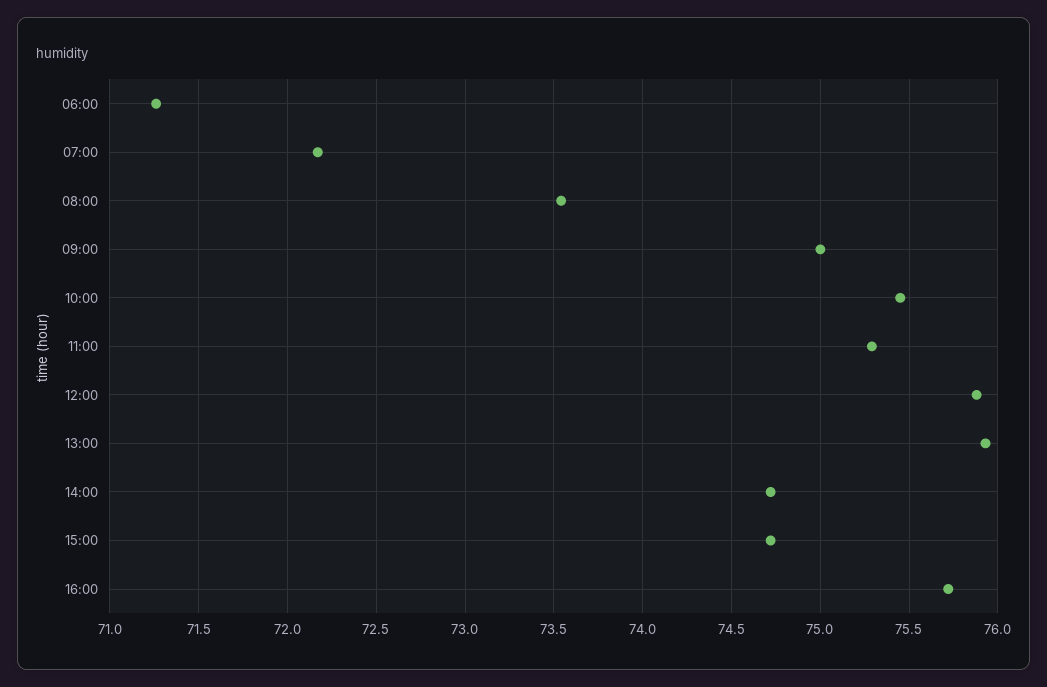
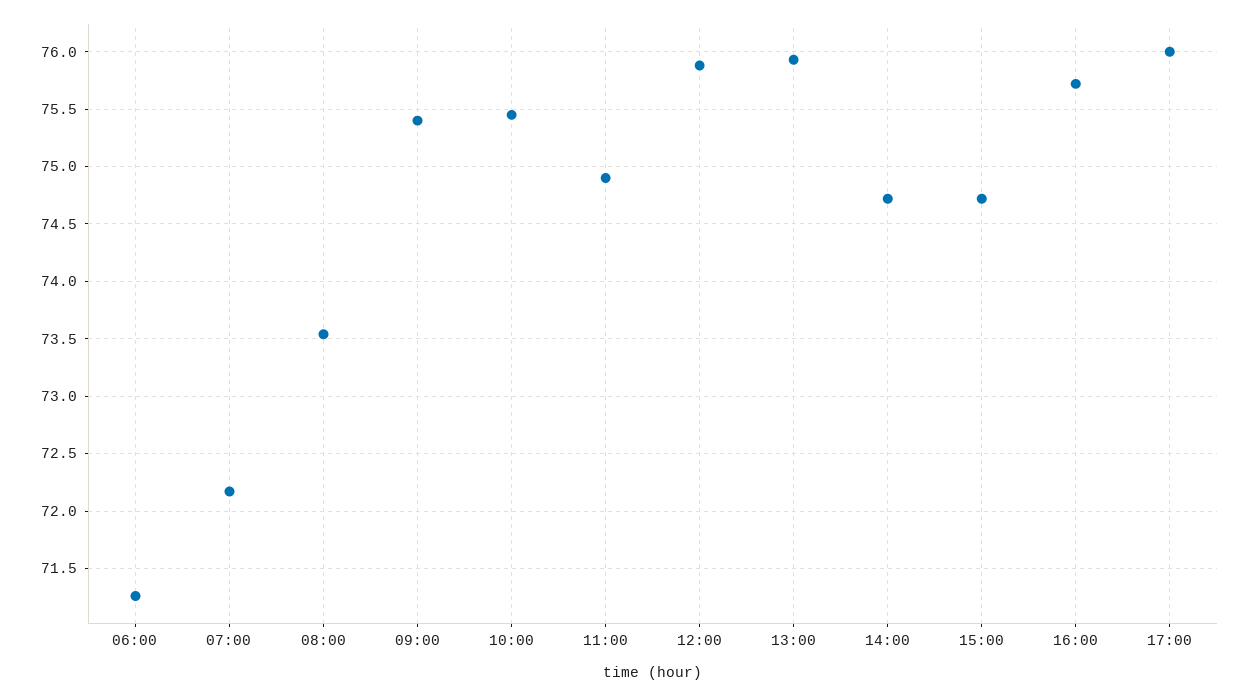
09:00: 75 -> 75.4
11:00: 75.3 -> 74.9
17:00: none -> 76

